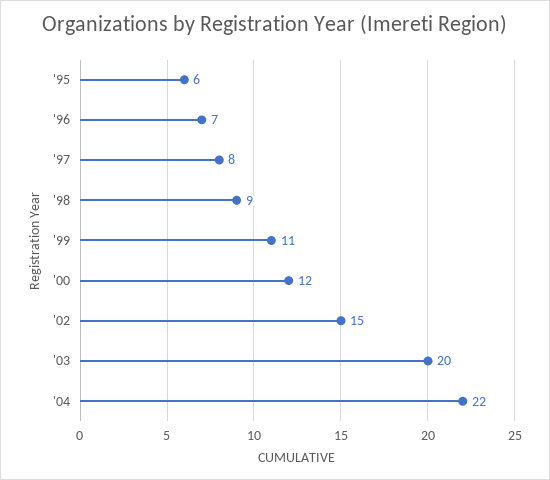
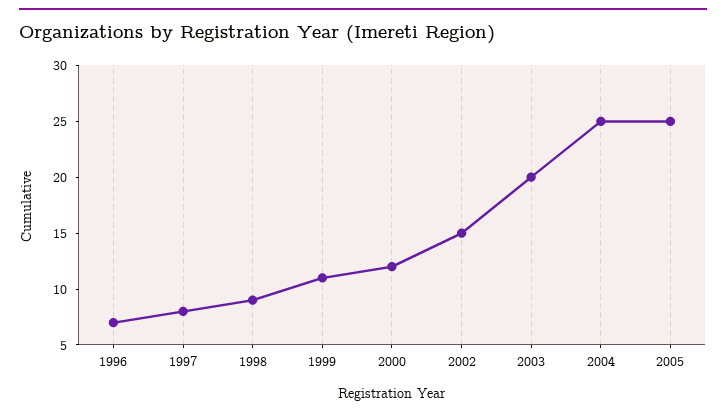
'95: 6 -> none
'04: 22 -> 25
2005: none -> 25

